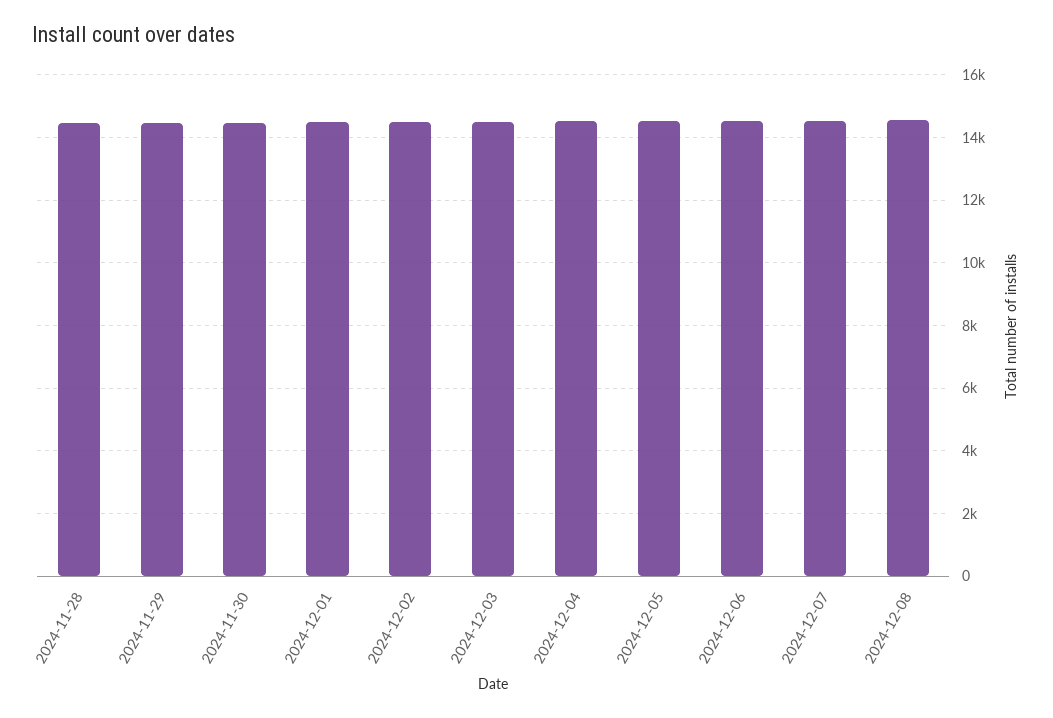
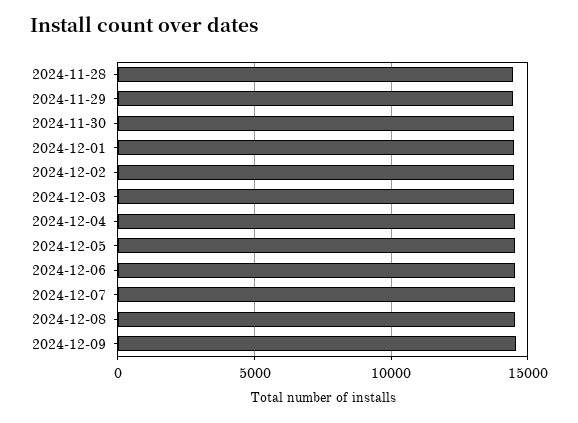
2024-12-09: none -> 14500

